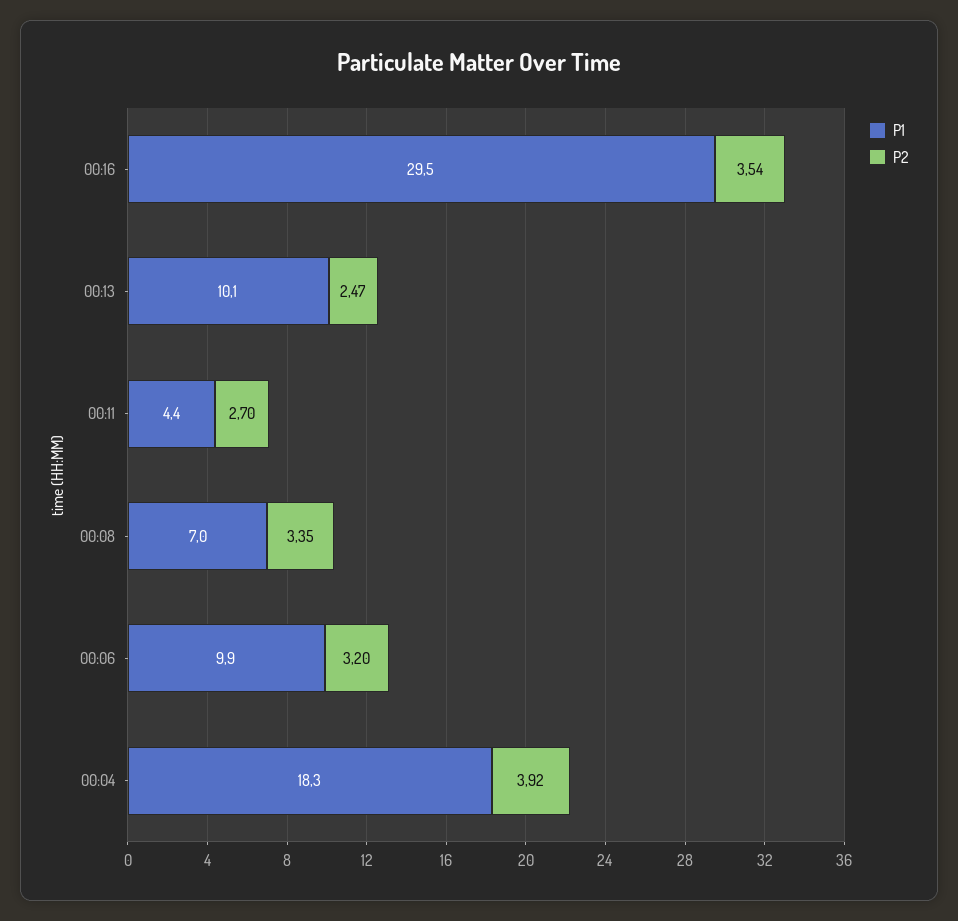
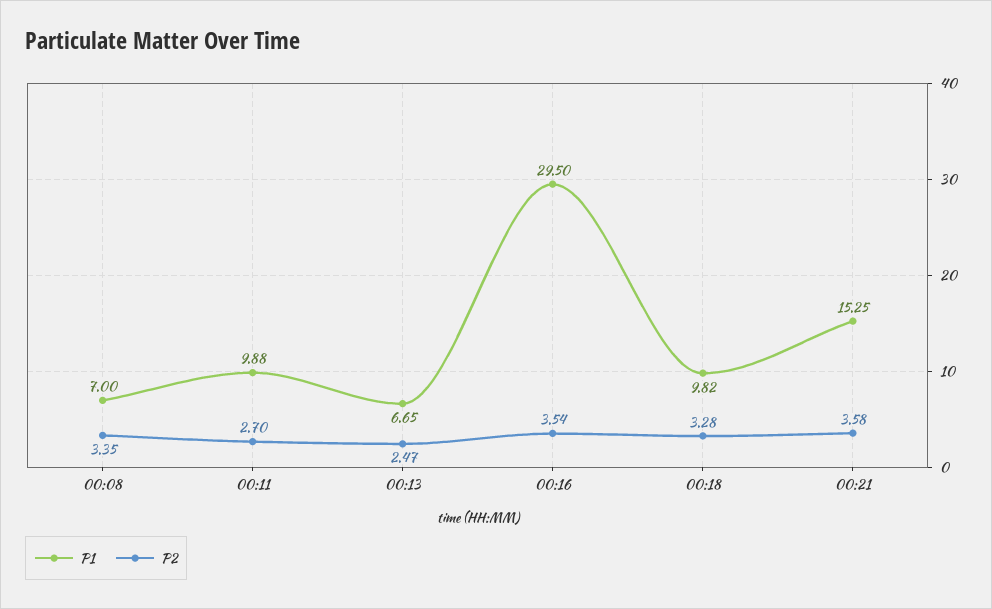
P1, 00:13: 10.1 -> 6.65
P1, 00:11: 4.4 -> 9.88
P1, 00:06: 9.9 -> none
P2, 00:06: 3.2 -> none
P1, 00:04: 18.3 -> none
P2, 00:04: 3.92 -> none
P1, 00:18: none -> 9.82
P2, 00:18: none -> 3.28
P1, 00:21: none -> 15.25
P2, 00:21: none -> 3.58

